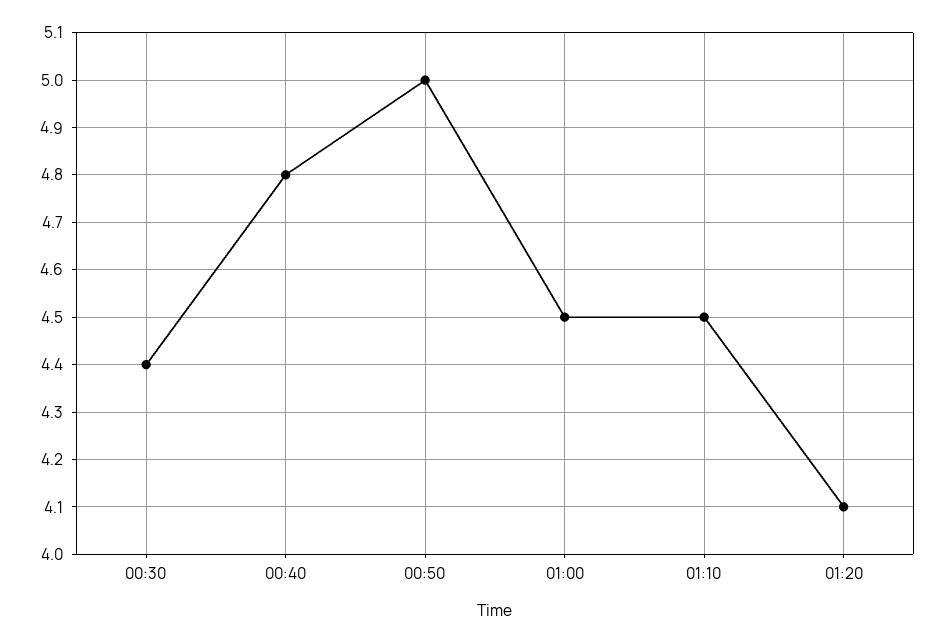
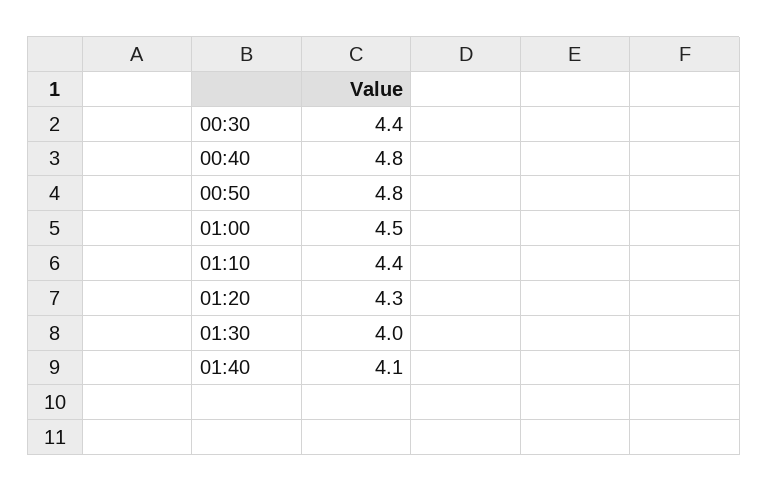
00:50: 5 -> 4.8
01:10: 4.5 -> 4.4
01:20: 4.1 -> 4.3
01:30: none -> 4
01:40: none -> 4.1

